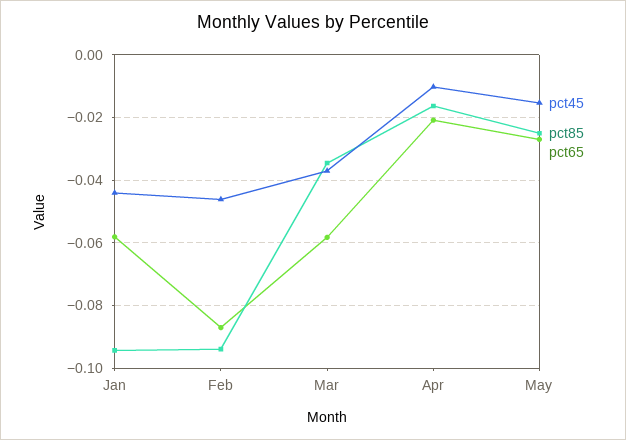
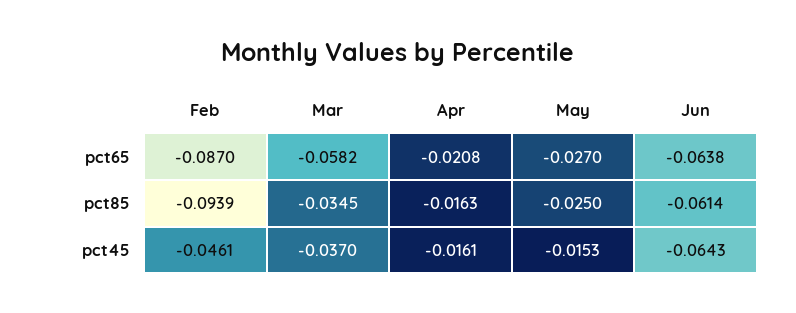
pct45, Jan: -0.044 -> none
pct85, Jan: -0.094 -> none
pct65, Jan: -0.058 -> none
pct45, Apr: -0.01 -> -0.0161
pct65, Jun: none -> -0.0638
pct85, Jun: none -> -0.0614
pct45, Jun: none -> -0.0643

